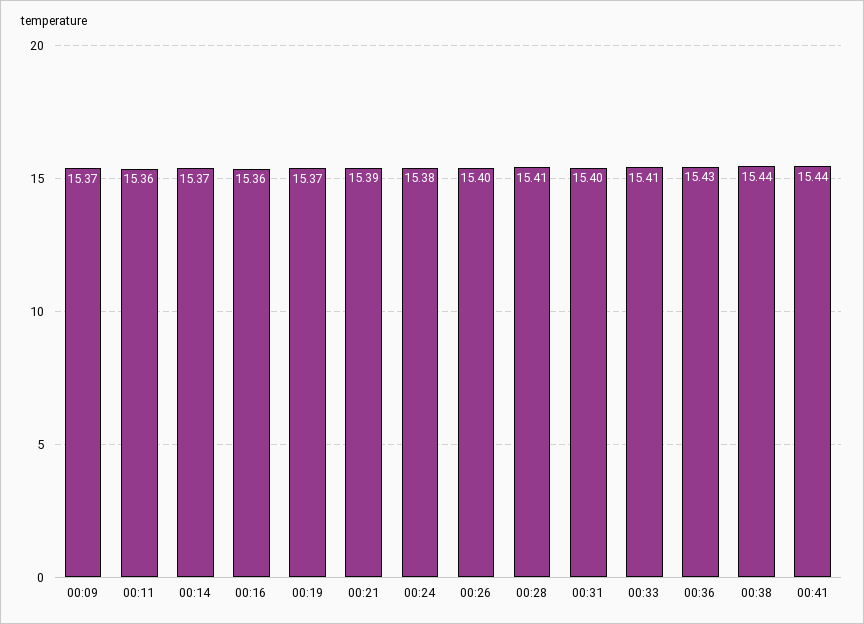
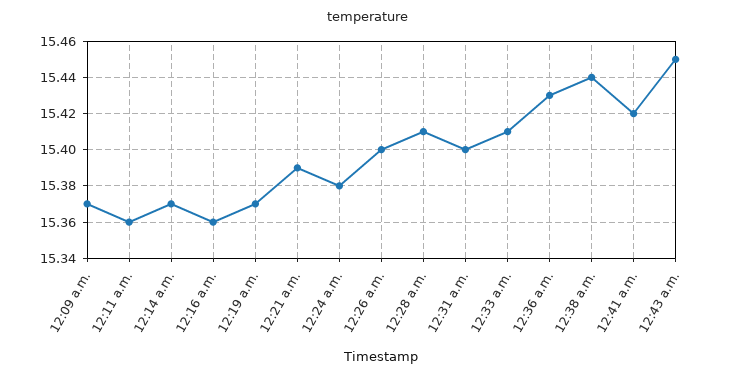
00:41: 15.44 -> 15.42
12:43 a.m.: none -> 15.45

